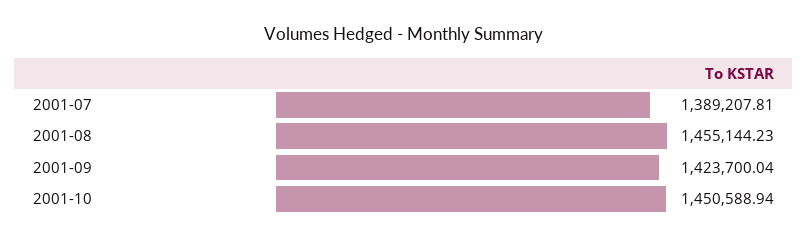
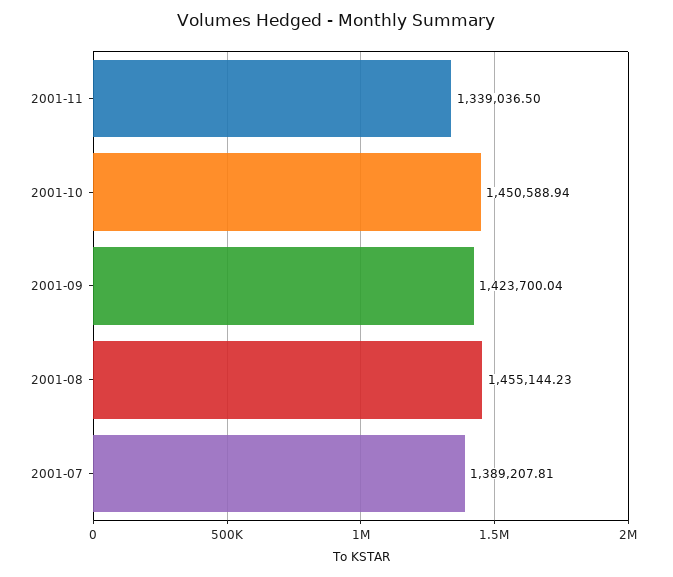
2001-11: none -> 1339036.5

